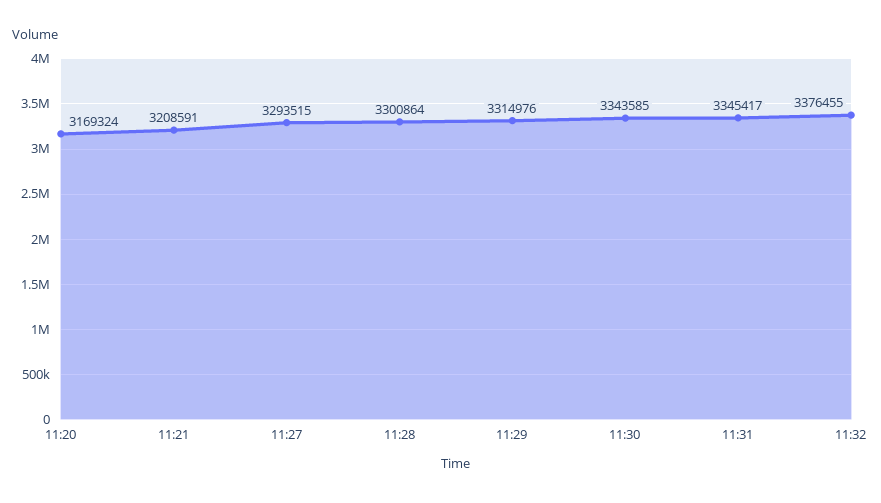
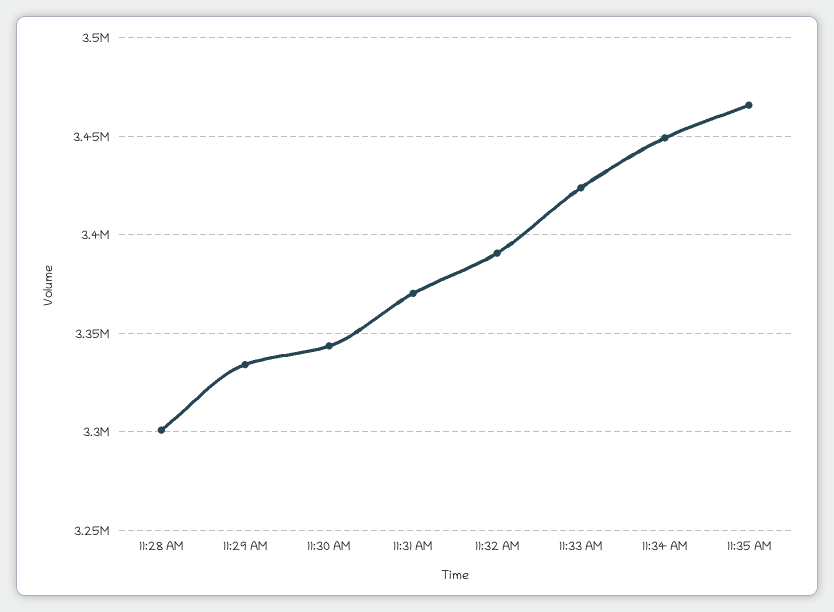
11:20: 3169324 -> none
11:21: 3208591 -> none
11:27: 3293515 -> none
11:29: 3314976 -> 3335000
11:31: 3345417 -> 3370000
11:32: 3376455 -> 3390000
11:33 AM: none -> 3425000
11:34 AM: none -> 3450000
11:35 AM: none -> 3465000

